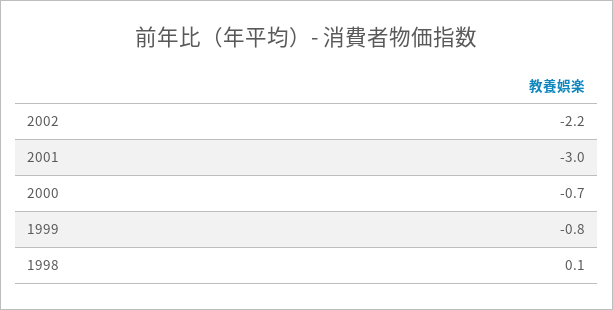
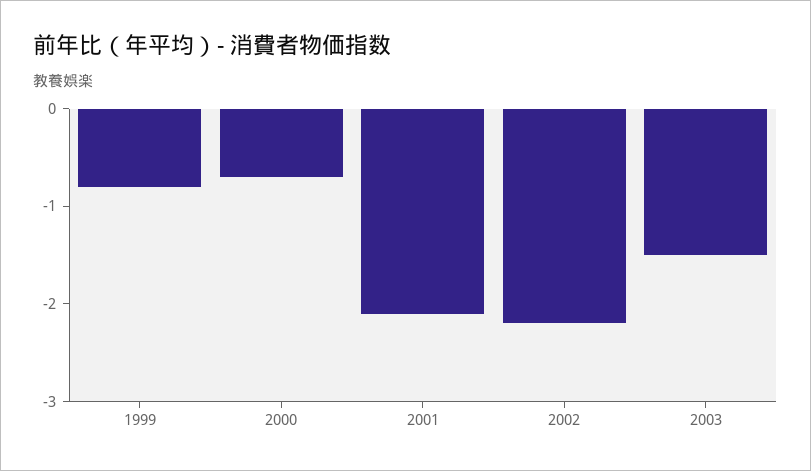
2001: -3 -> -2.1
1998: 0.1 -> none
2003: none -> -1.5

